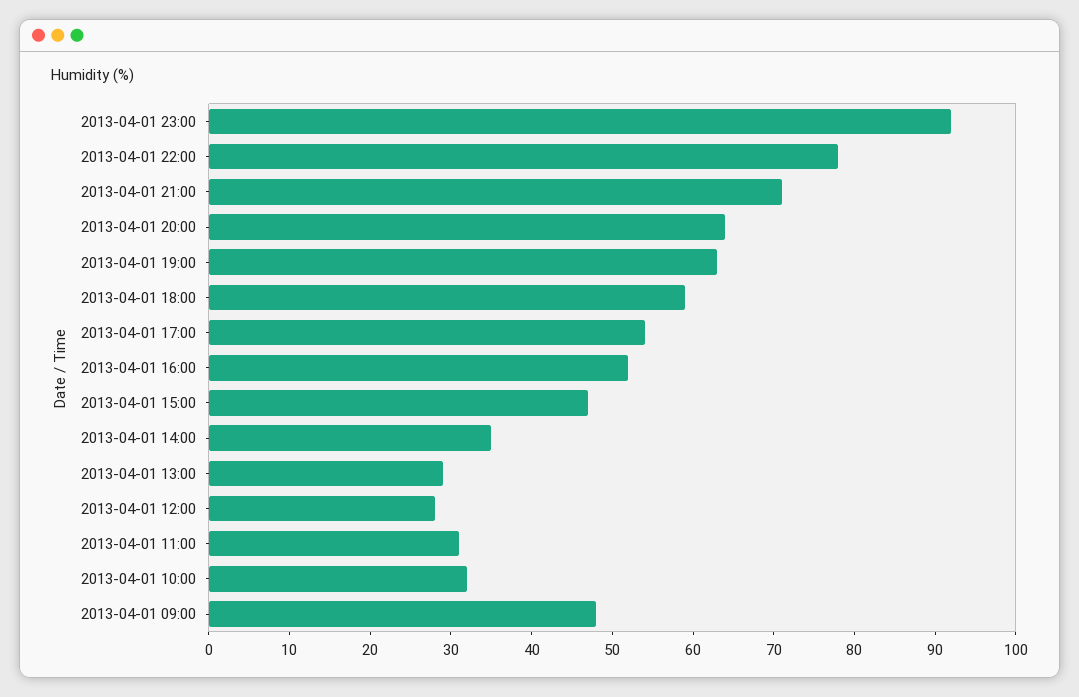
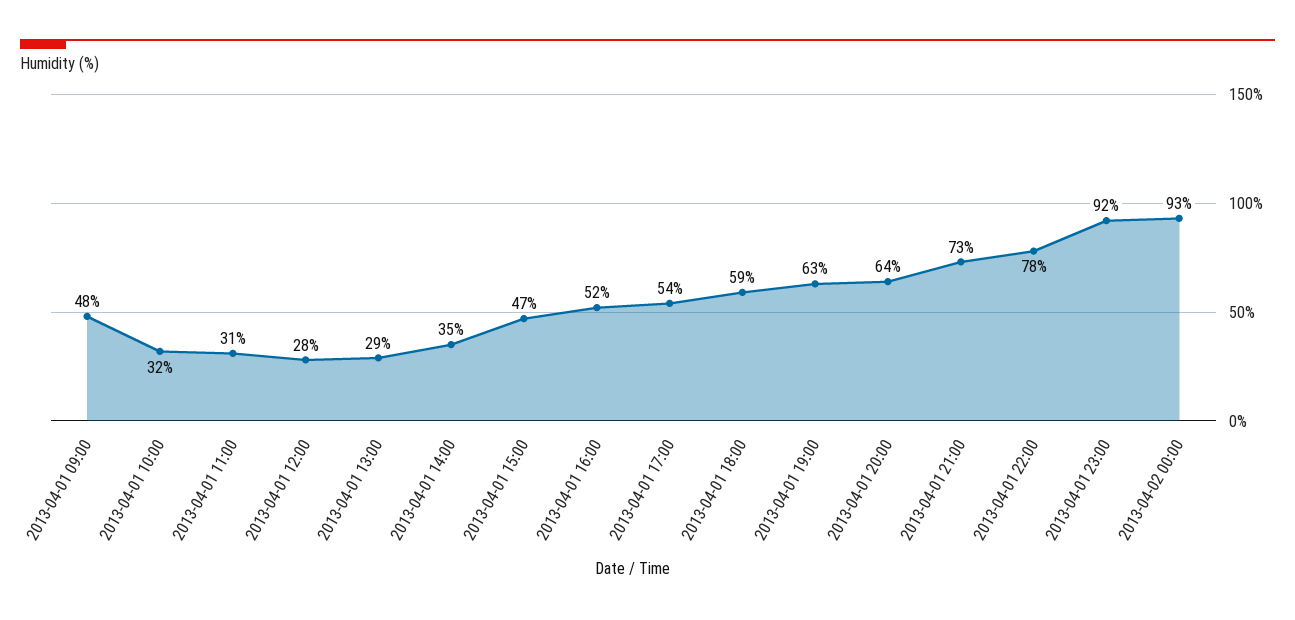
2013-04-01 21:00: 71 -> 73
2013-04-02 00:00: none -> 93

